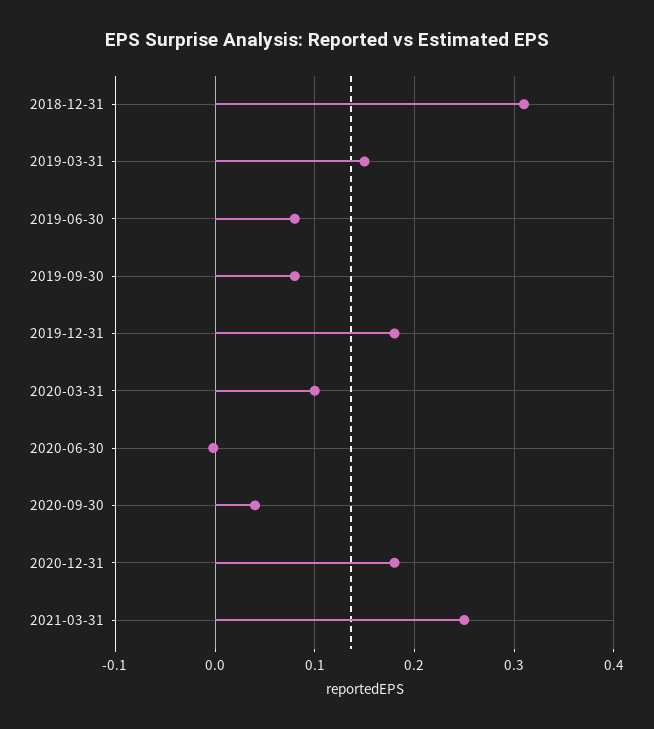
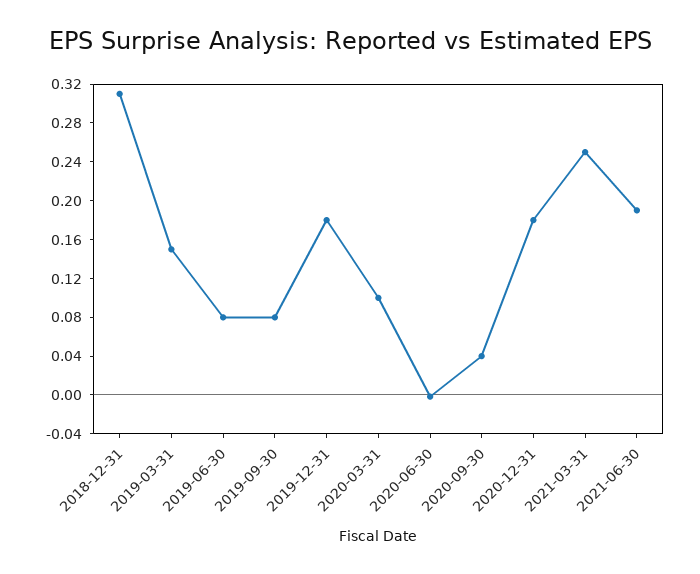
2021-06-30: none -> 0.19

